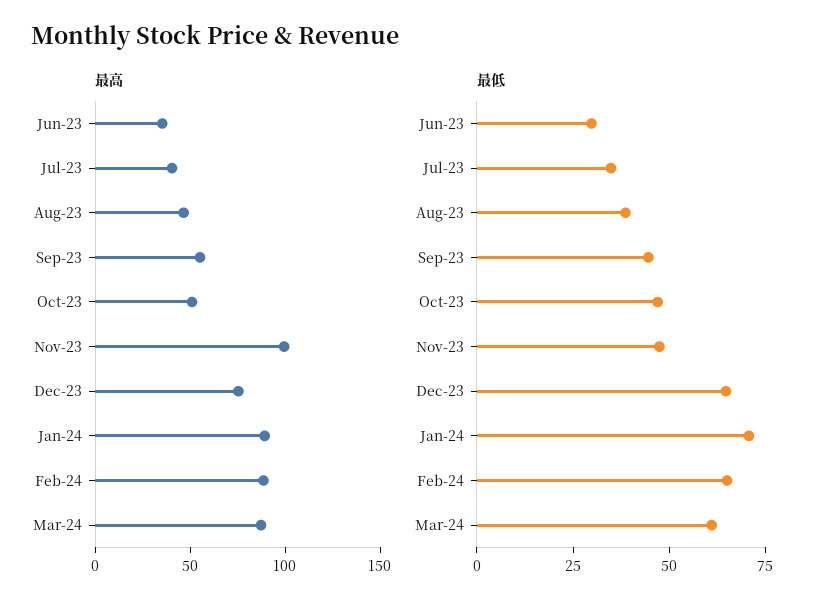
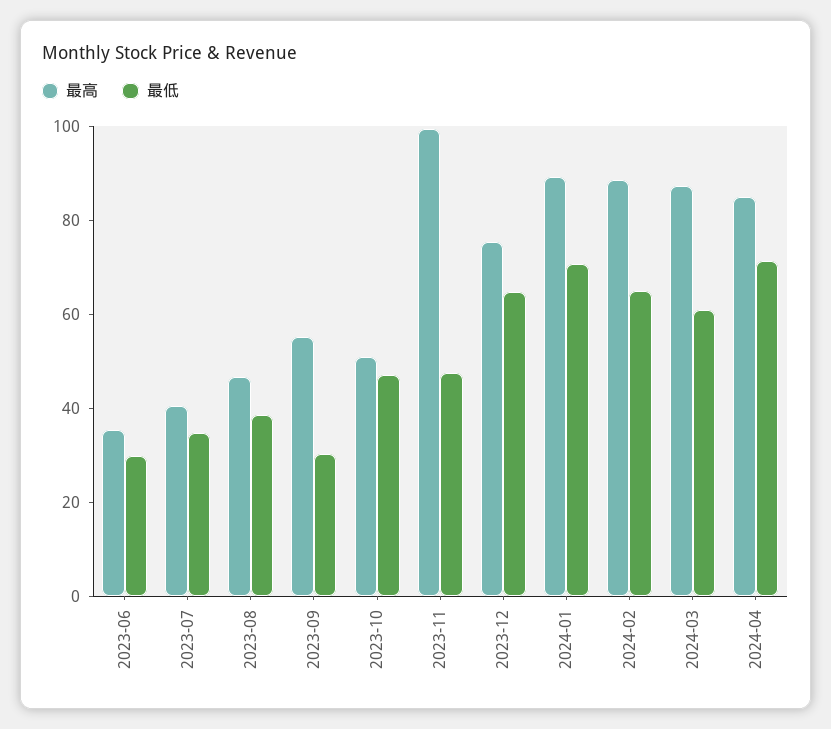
最低, Sep-23: 45 -> 30
最高, 2024-04: none -> 85
最低, 2024-04: none -> 70

